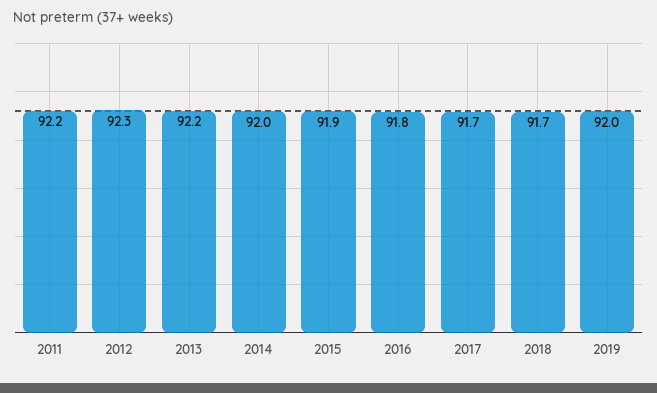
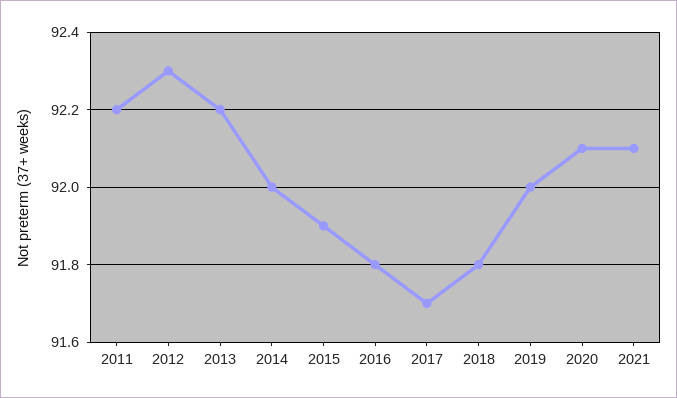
2018: 91.7 -> 91.8
2020: none -> 92.1
2021: none -> 92.1

